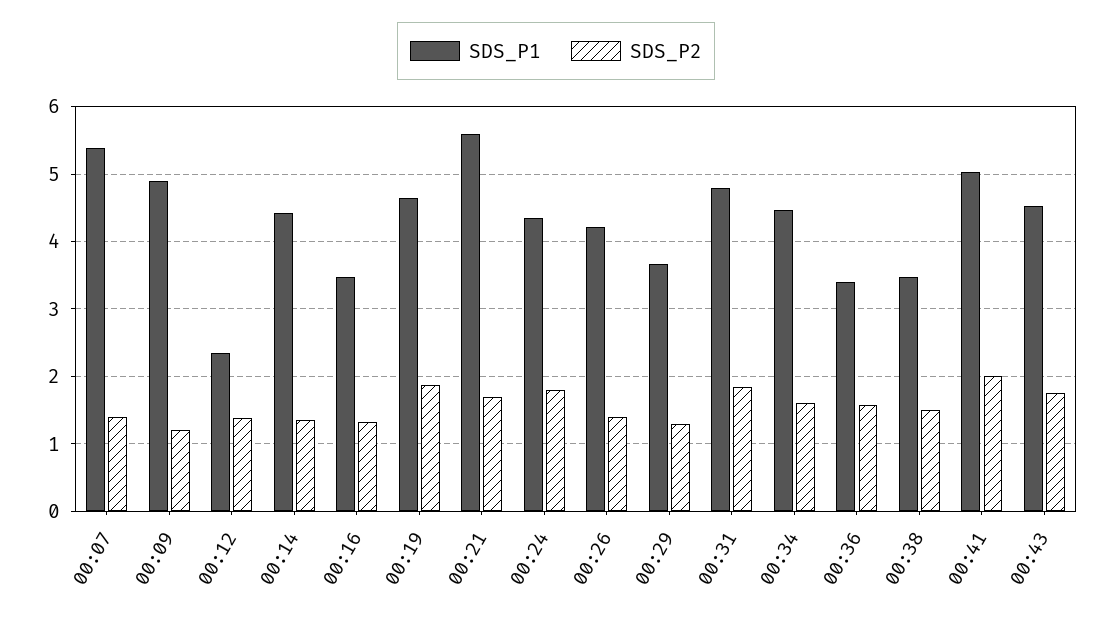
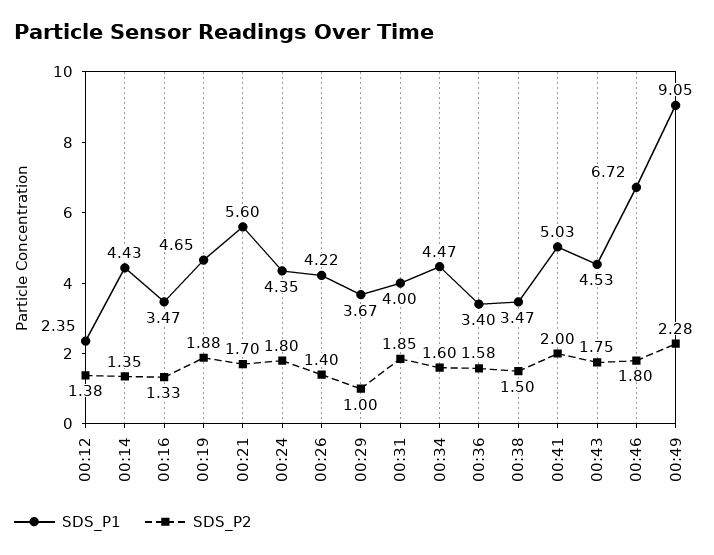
SDS_P1, 00:07: 5.4 -> none
SDS_P2, 00:07: 1.4 -> none
SDS_P1, 00:09: 4.9 -> none
SDS_P2, 00:09: 1.2 -> none
SDS_P2, 00:29: 1.3 -> 1
SDS_P1, 00:31: 4.8 -> 4
SDS_P1, 00:46: none -> 6.72
SDS_P2, 00:46: none -> 1.8
SDS_P1, 00:49: none -> 9.05
SDS_P2, 00:49: none -> 2.28

